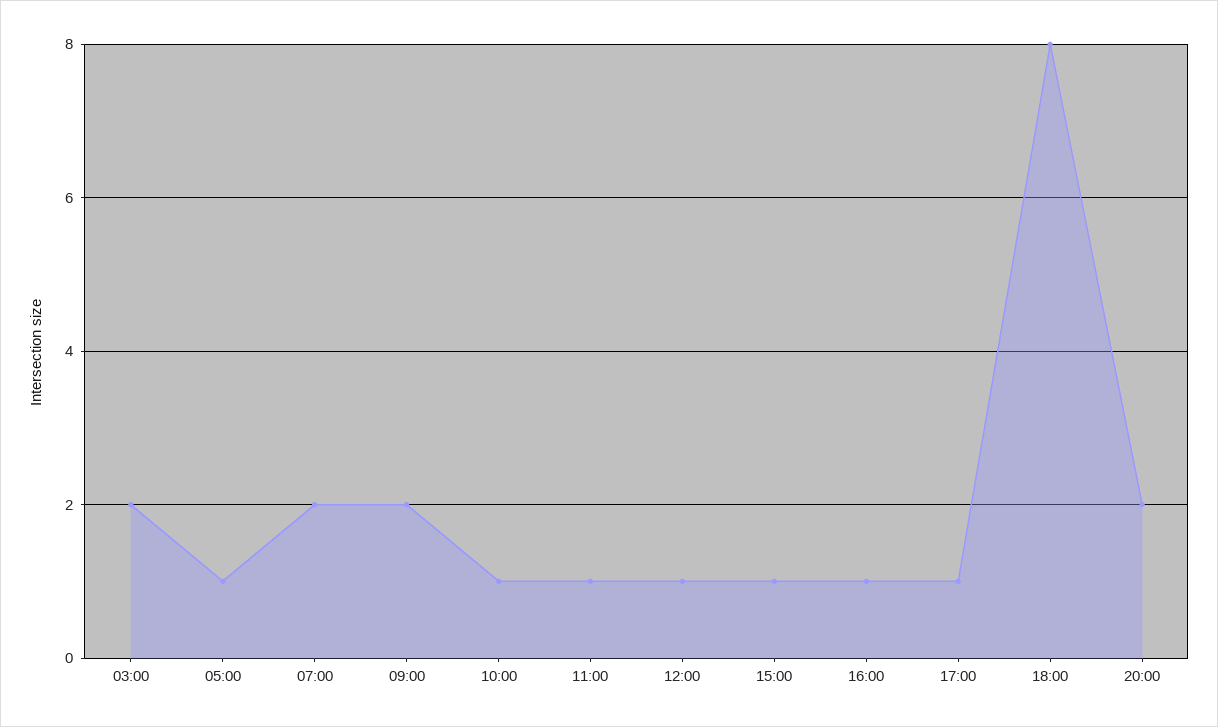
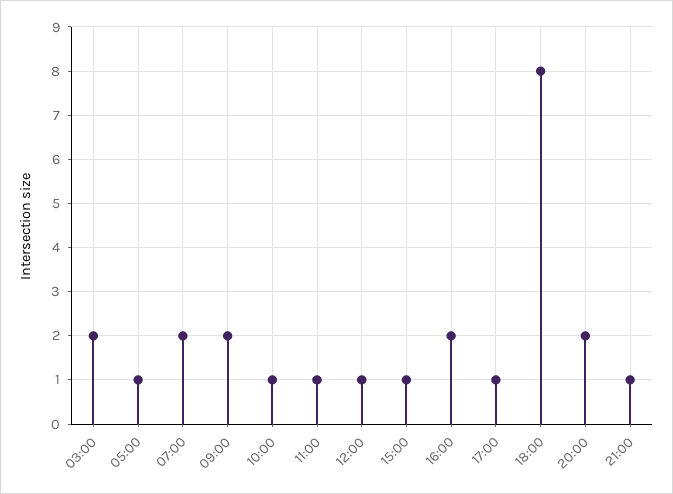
16:00: 1 -> 2
21:00: none -> 1

